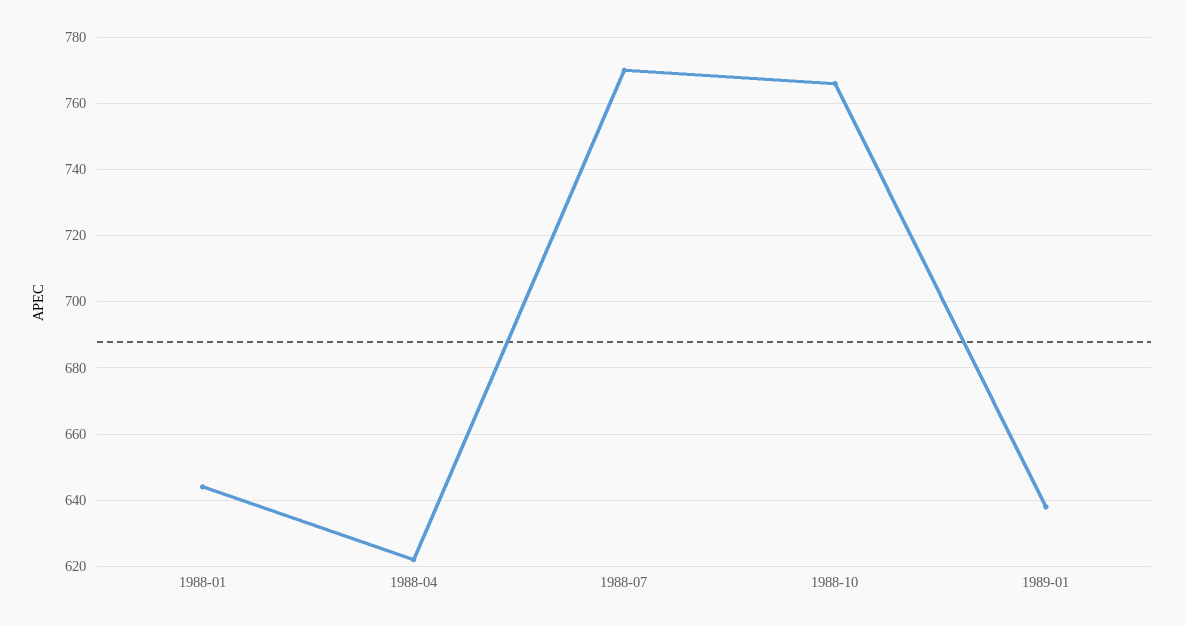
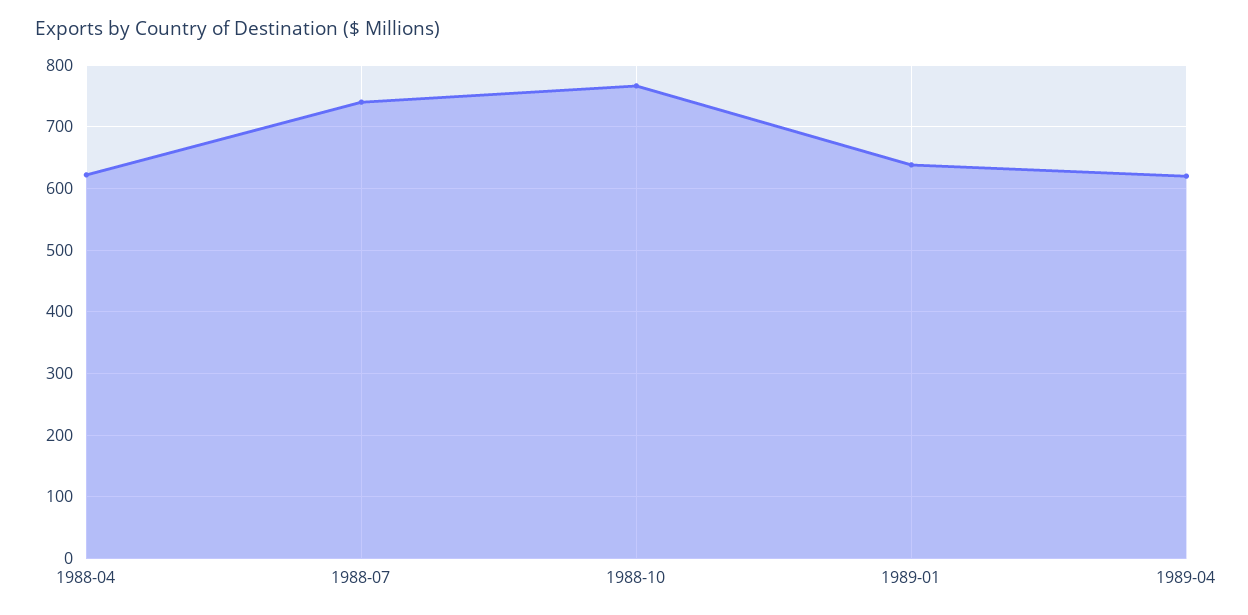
1988-01: 645 -> none
1988-07: 770 -> 740
1989-04: none -> 620

